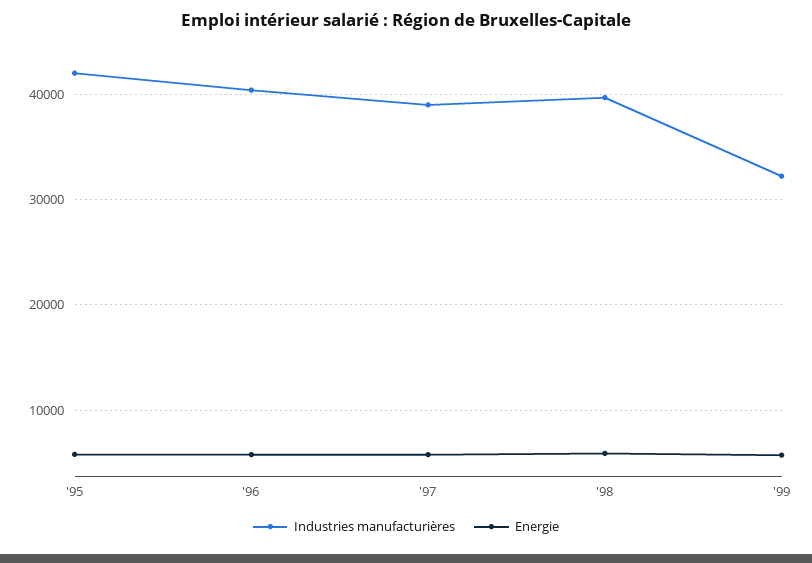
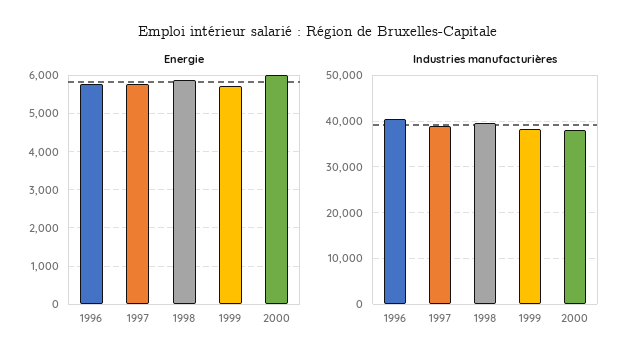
Industries manufacturières, '95: 42000 -> none
Energie, '95: 6000 -> none
Industries manufacturières, '99: 32000 -> 38000
Energie, 2000: none -> 6000
Industries manufacturières, 2000: none -> 38000

